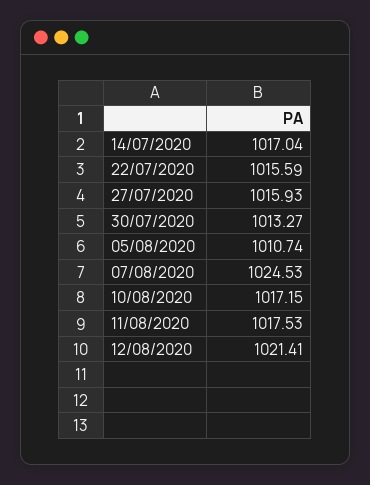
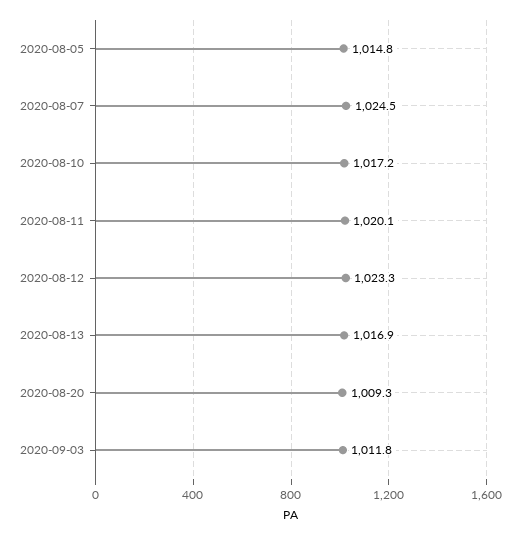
14/07/2020: 1017.04 -> none
22/07/2020: 1015.59 -> none
27/07/2020: 1015.93 -> none
30/07/2020: 1013.27 -> none
05/08/2020: 1010.74 -> 1014.8
11/08/2020: 1017.53 -> 1020.1
12/08/2020: 1021.41 -> 1023.3
2020-08-13: none -> 1016.9
2020-08-20: none -> 1009.3
2020-09-03: none -> 1011.8

